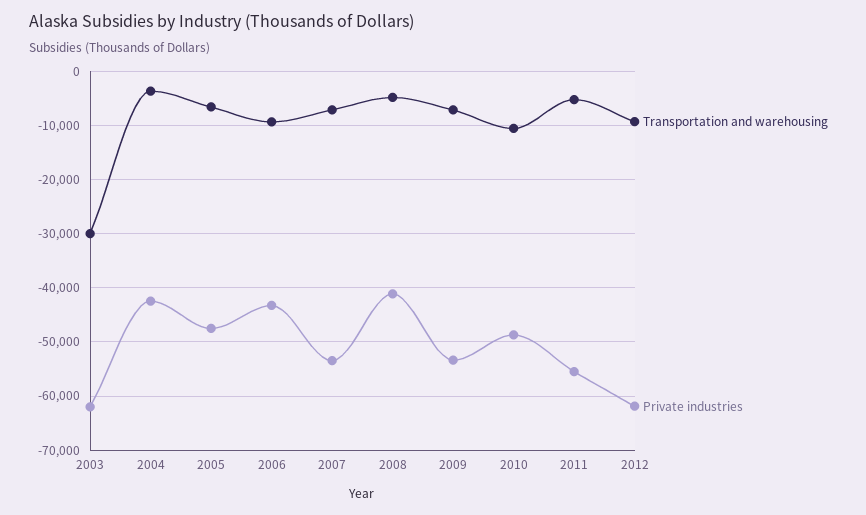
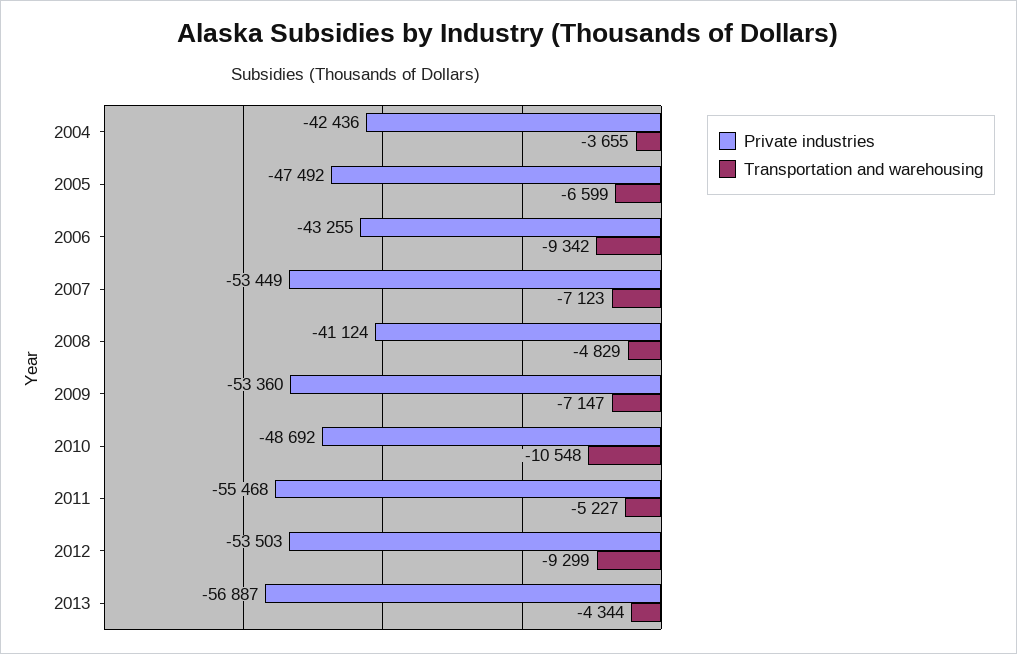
Transportation and warehousing, 2003: -30000 -> none
Private industries, 2003: -62000 -> none
Private industries, 2012: -62000 -> -53503
Private industries, 2013: none -> -56887
Transportation and warehousing, 2013: none -> -4344

